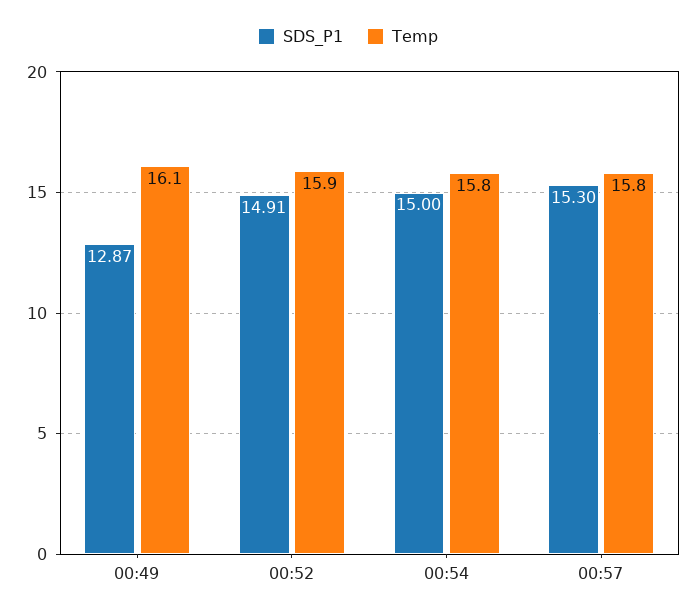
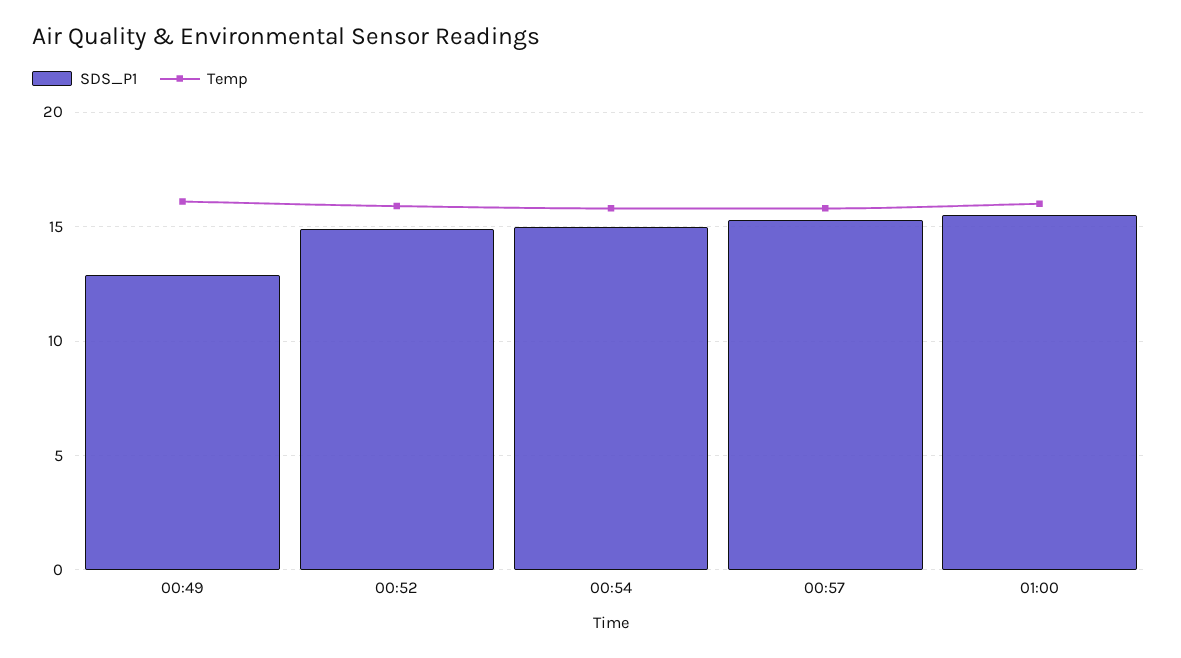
SDS_P1, 01:00: none -> 15.5
Temp, 01:00: none -> 16

